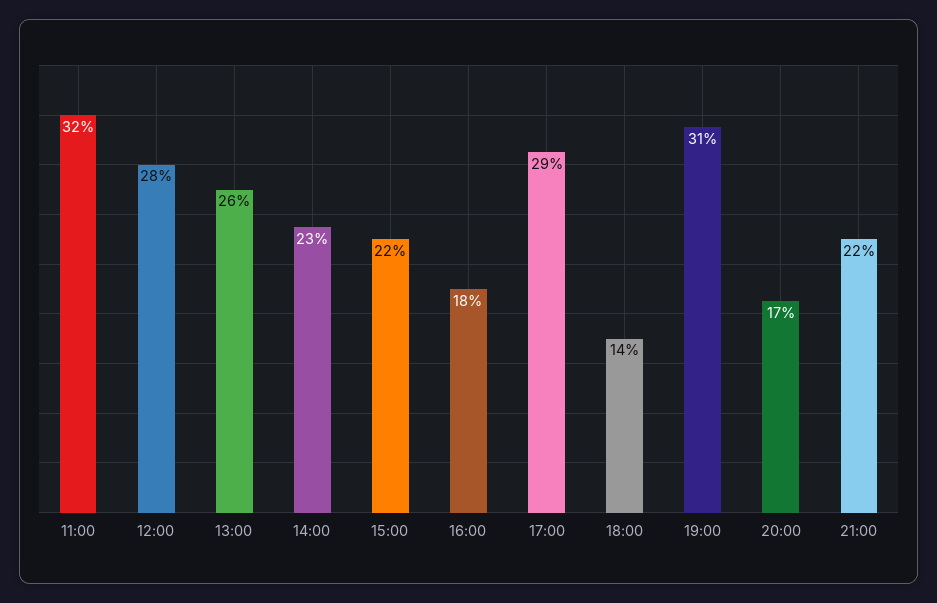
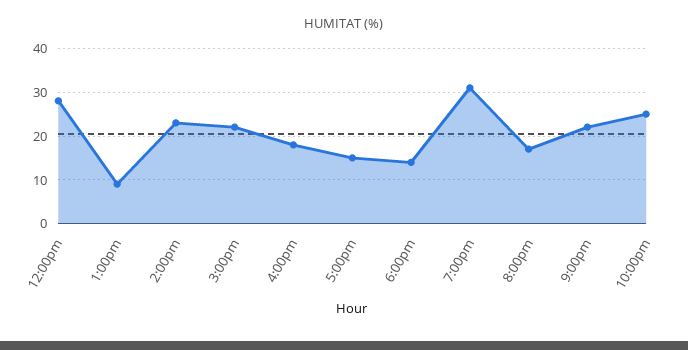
11:00: 32 -> none
13:00: 26 -> 10
17:00: 29 -> 15
10:00pm: none -> 25

